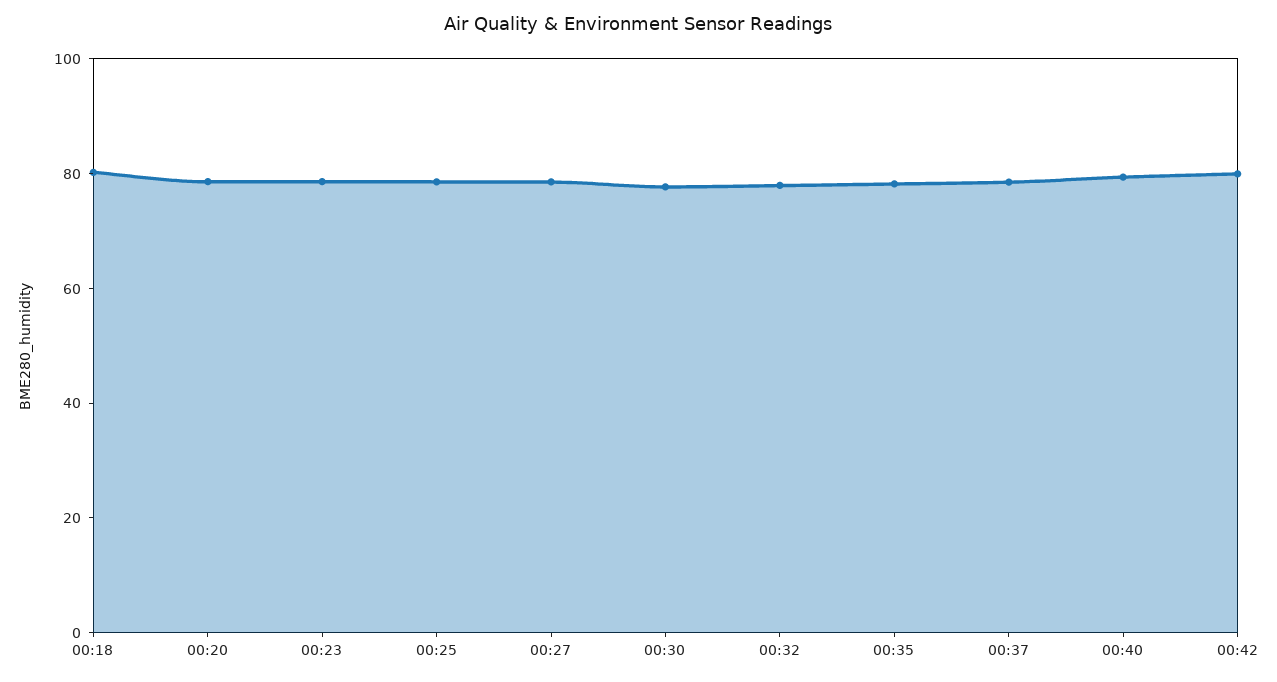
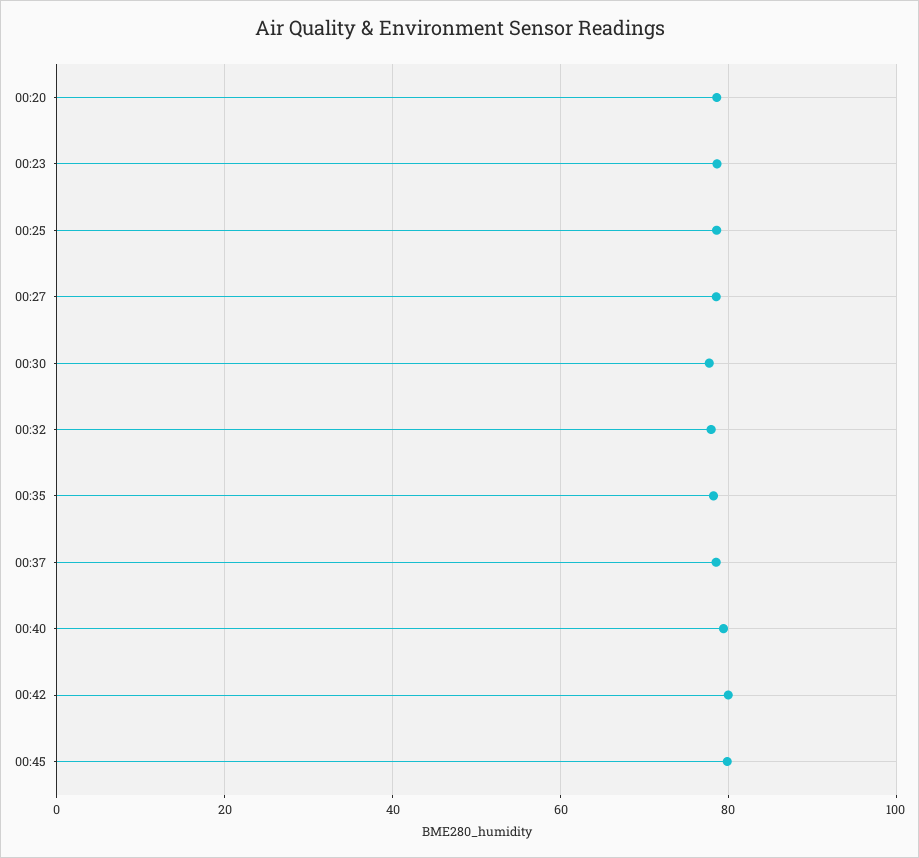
00:18: 80 -> none
00:45: none -> 80

